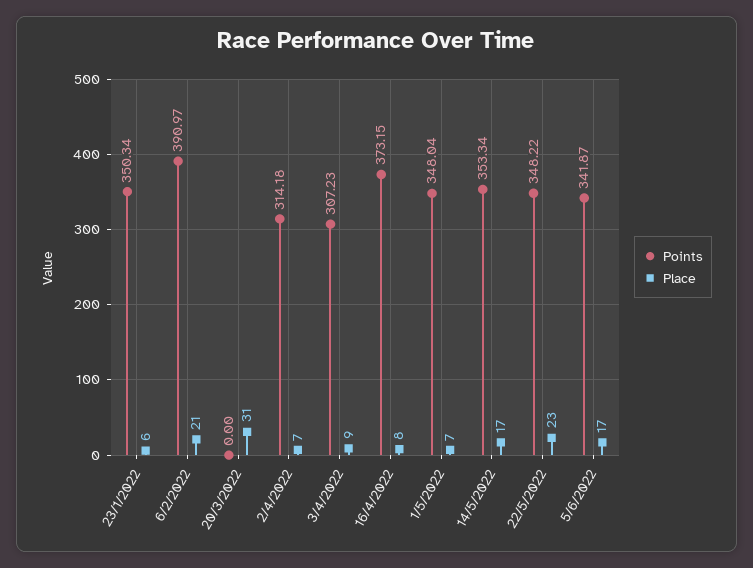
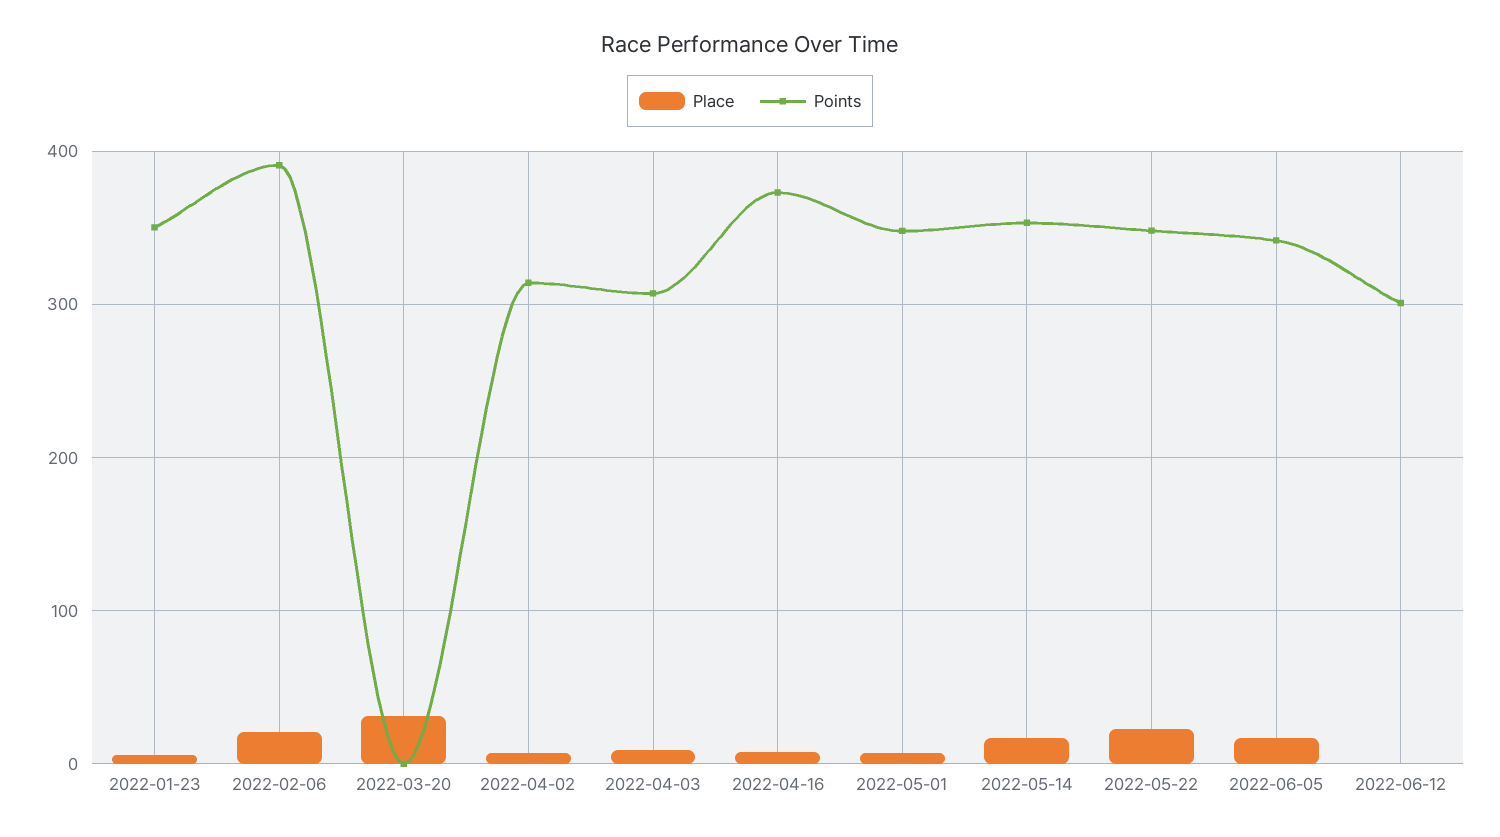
Place, 2022-06-12: none -> 0
Points, 2022-06-12: none -> 300

